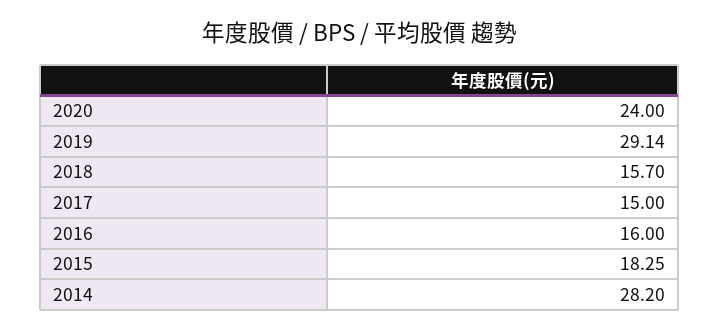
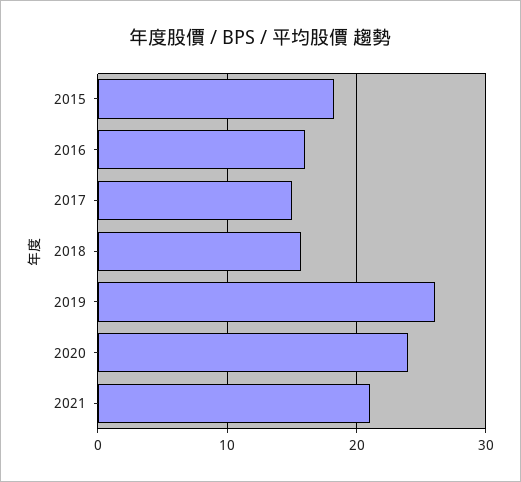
2019: 29.14 -> 26
2014: 28.2 -> none
2021: none -> 21

